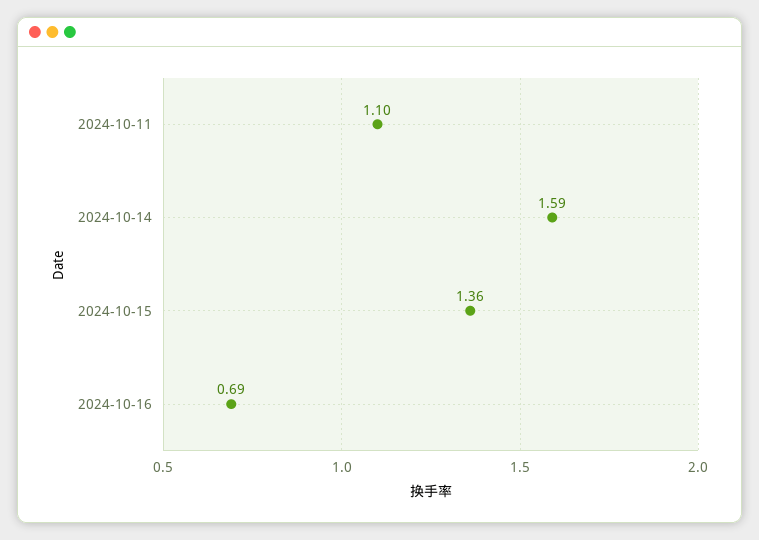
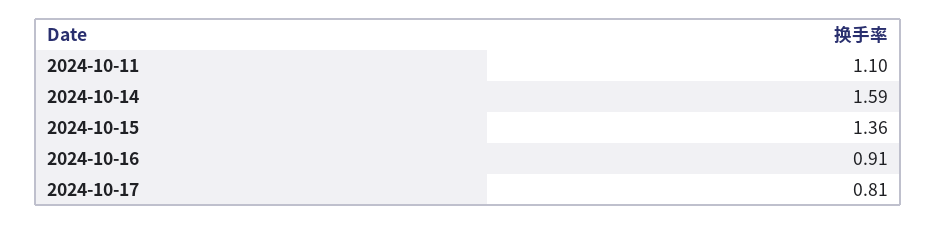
2024-10-16: 0.69 -> 0.91
2024-10-17: none -> 0.81

